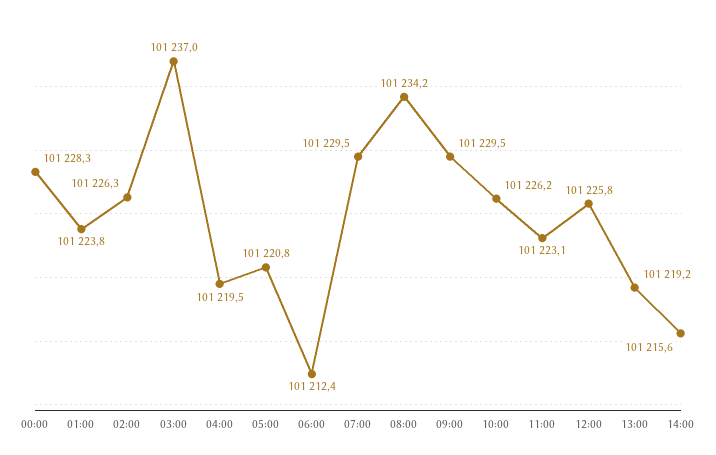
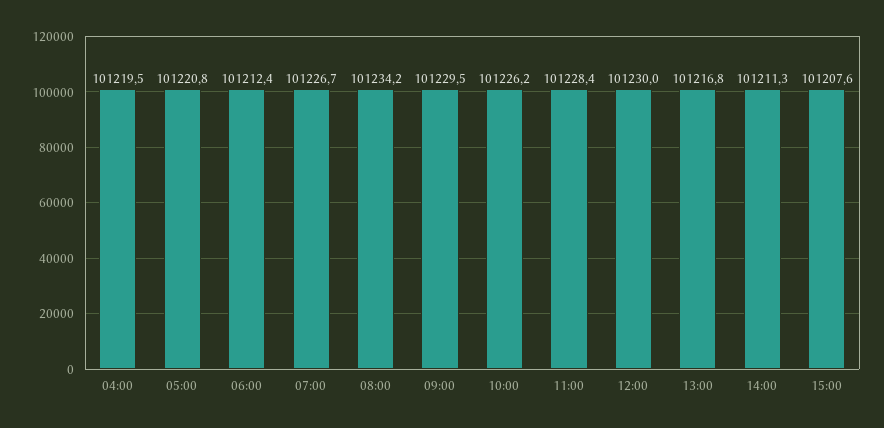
00:00: 101228.3 -> none
01:00: 101223.8 -> none
02:00: 101226.3 -> none
03:00: 101237 -> none
07:00: 101229.5 -> 101226.7
11:00: 101223.1 -> 101228.4
12:00: 101225.8 -> 101230
13:00: 101219.2 -> 101216.8
14:00: 101215.6 -> 101211.3
15:00: none -> 101207.6

